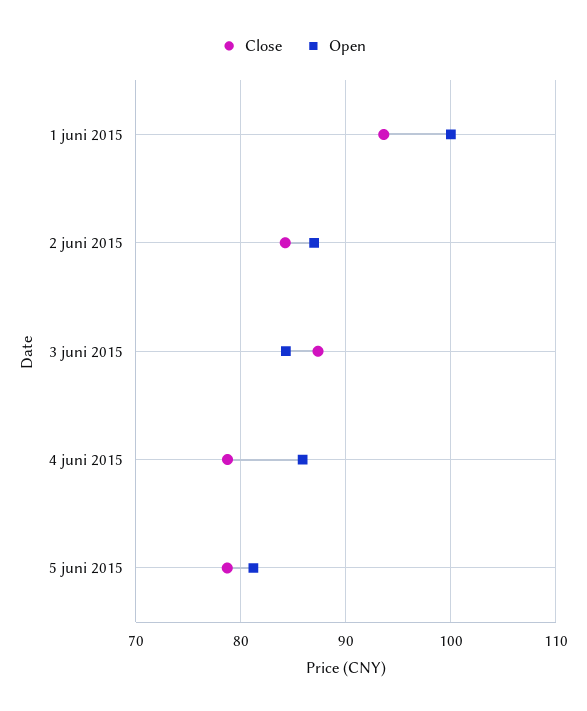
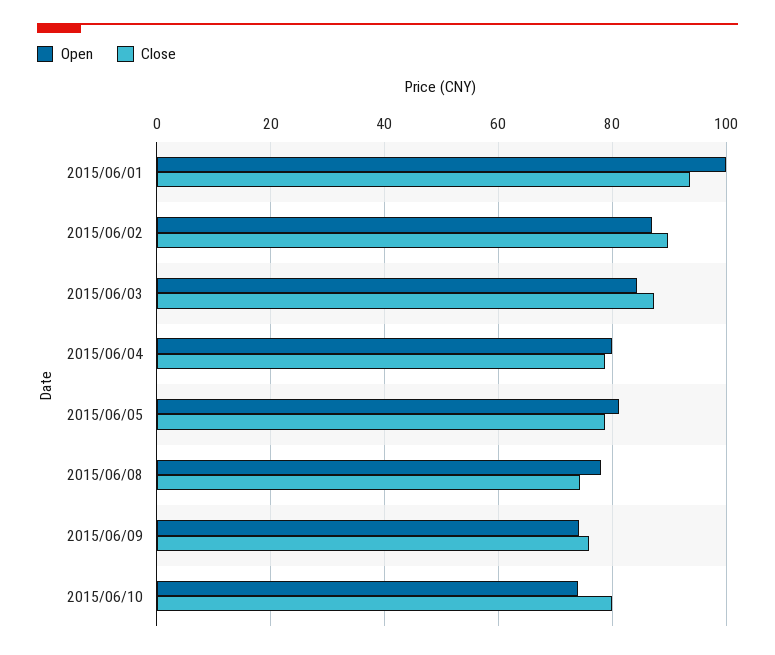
Close, 2 juni 2015: 84 -> 90
Open, 4 juni 2015: 86 -> 80
Open, 2015/06/08: none -> 78
Close, 2015/06/08: none -> 74
Open, 2015/06/09: none -> 74
Close, 2015/06/09: none -> 76
Open, 2015/06/10: none -> 74
Close, 2015/06/10: none -> 80

